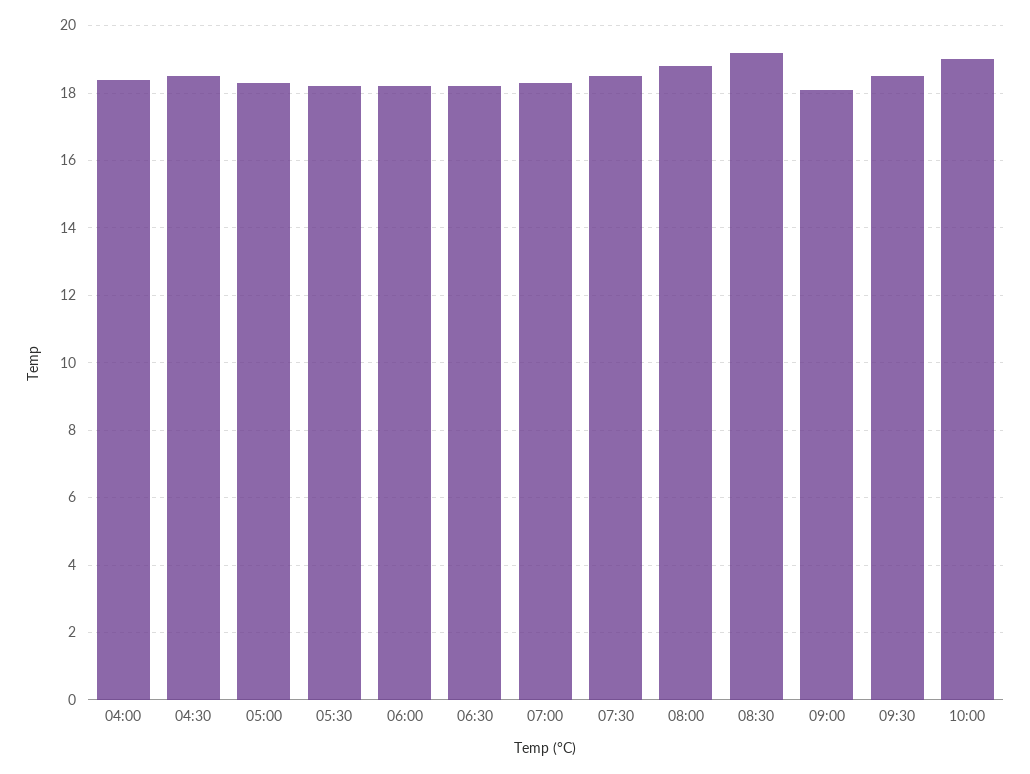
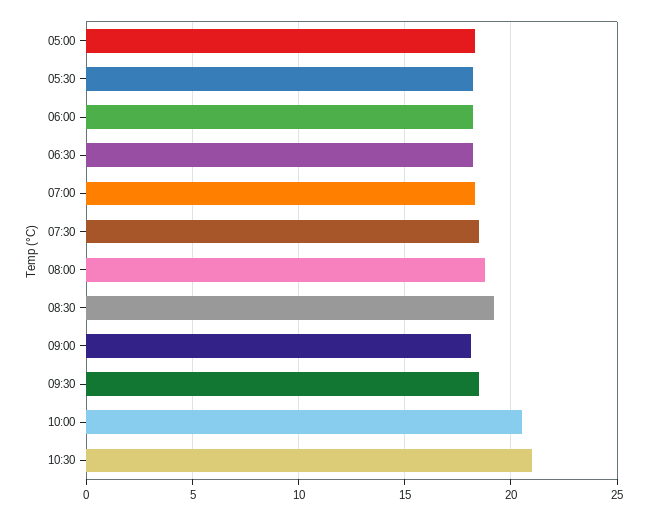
04:00: 18.5 -> none
04:30: 18.5 -> none
10:00: 19 -> 20.5
10:30: none -> 21

